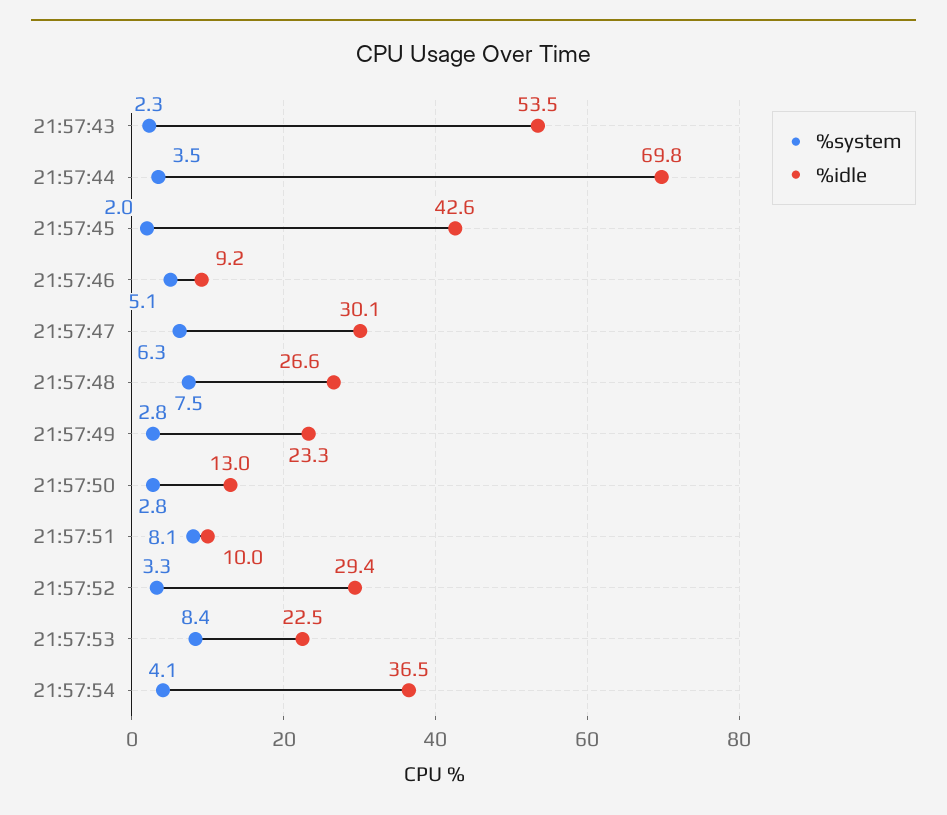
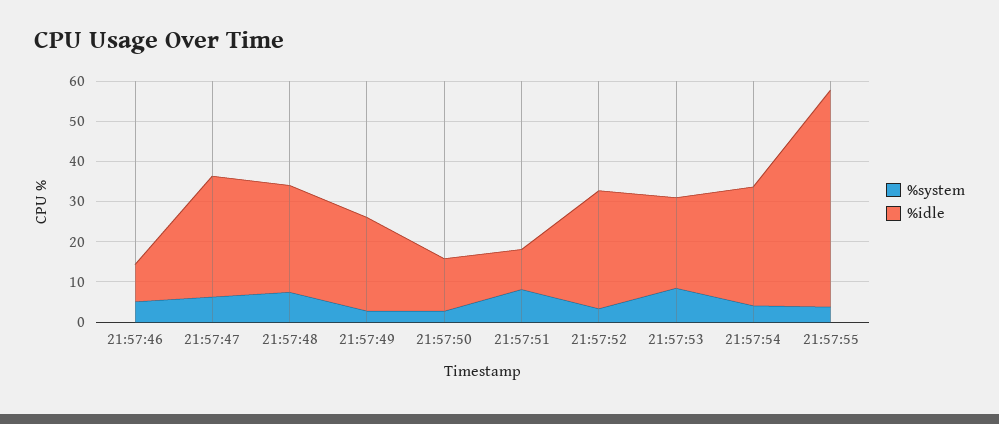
%system, 21:57:43: 2.3 -> none
%idle, 21:57:43: 53.5 -> none
%system, 21:57:44: 3.5 -> none
%idle, 21:57:44: 69.8 -> none
%system, 21:57:45: 2 -> none
%idle, 21:57:45: 42.6 -> none
%idle, 21:57:54: 36.5 -> 30
%system, 21:57:55: none -> 4
%idle, 21:57:55: none -> 54

